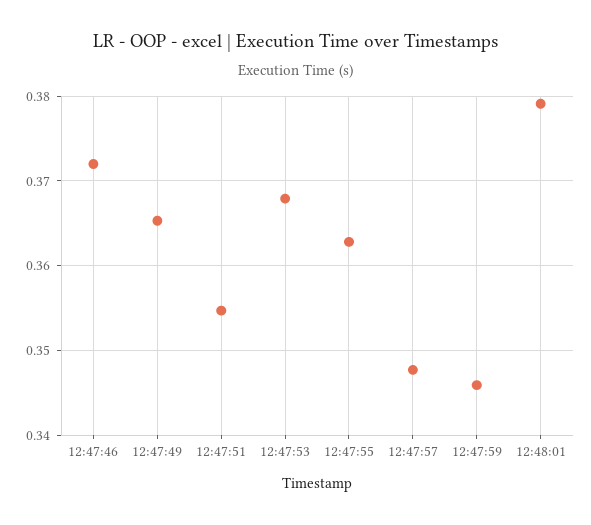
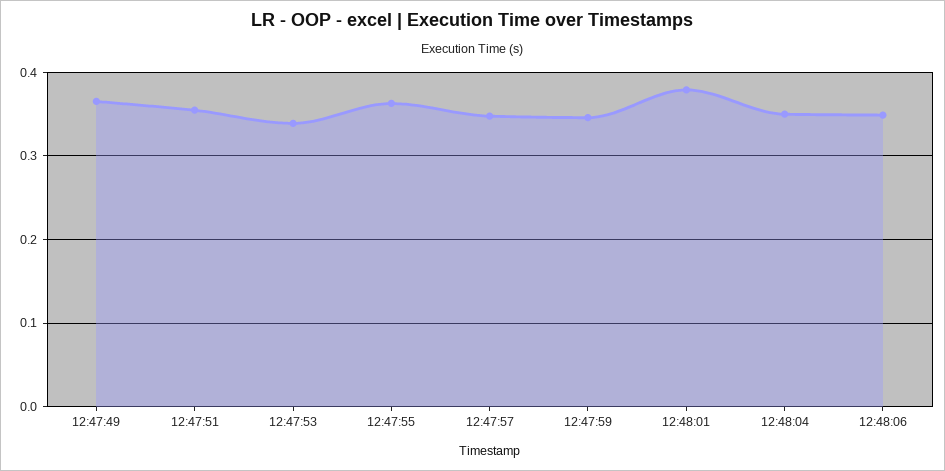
12:47:46: 0.372 -> none
12:47:53: 0.368 -> 0.34
12:48:04: none -> 0.35
12:48:06: none -> 0.35

